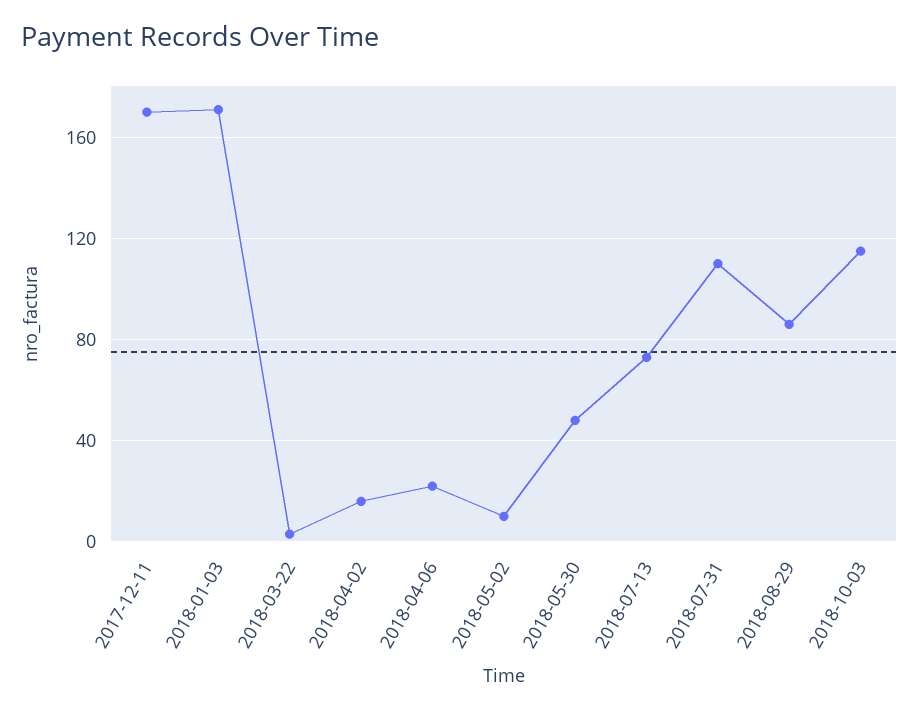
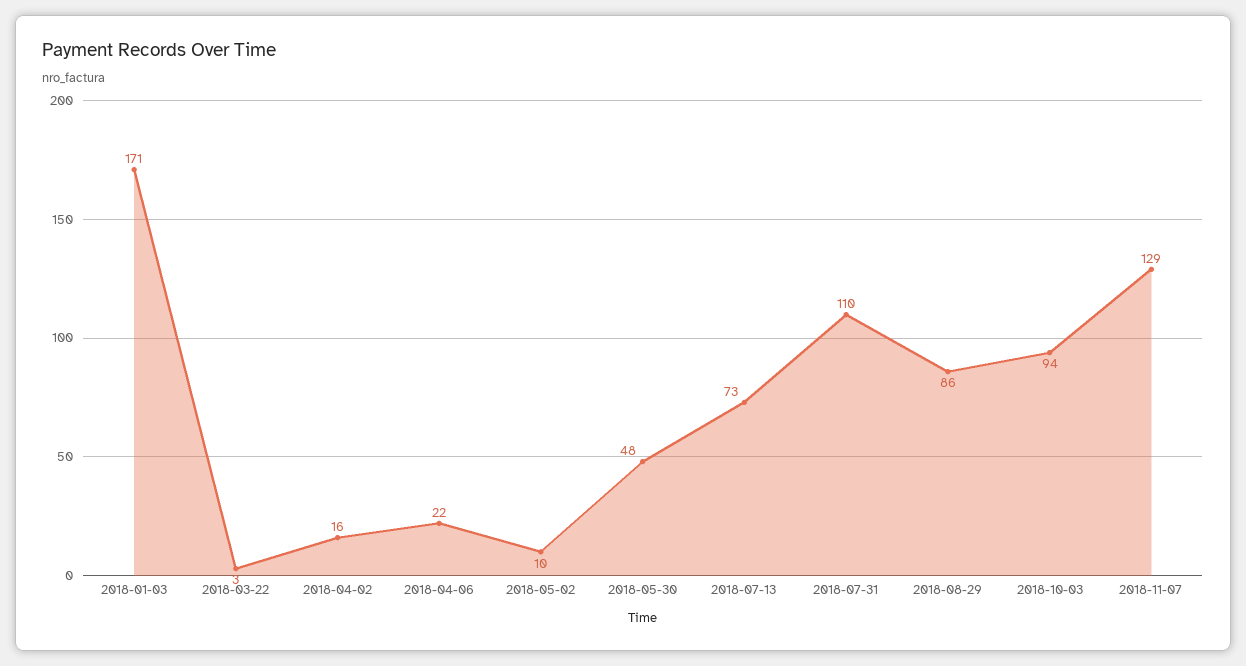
2017-12-11: 170 -> none
2018-10-03: 115 -> 94
2018-11-07: none -> 129

